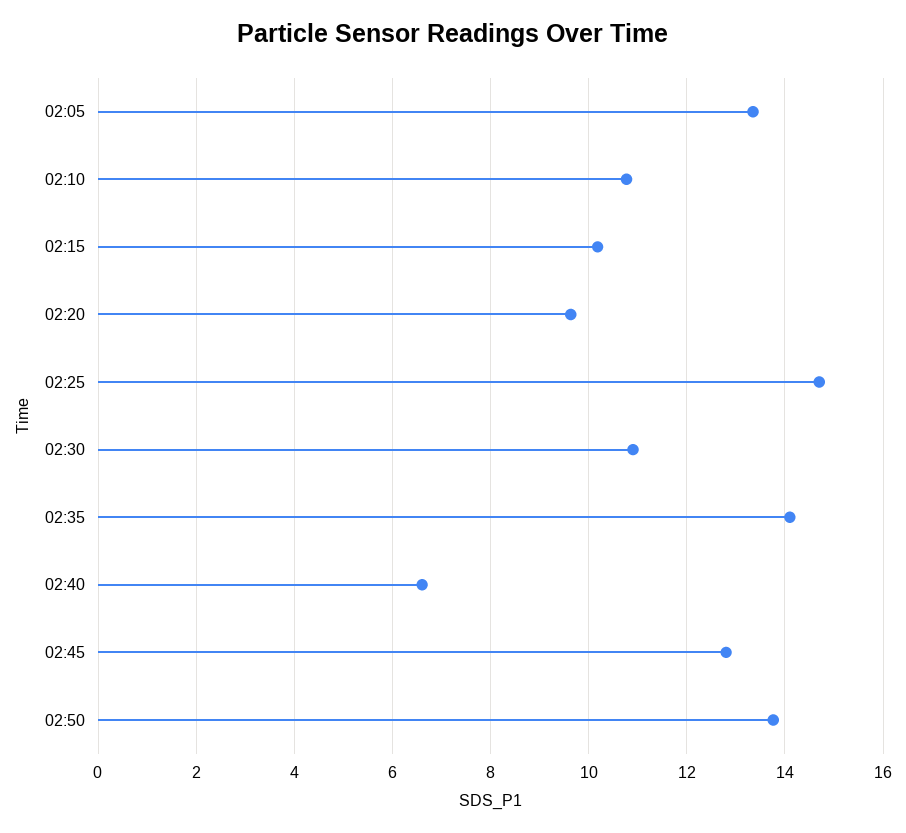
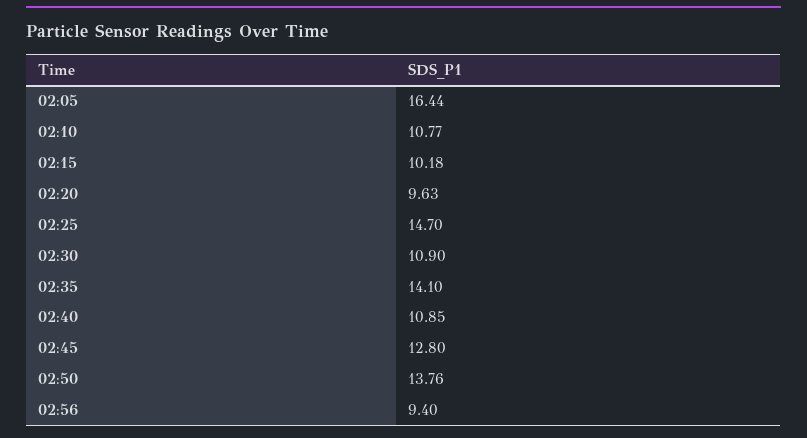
02:05: 13.4 -> 16.44
02:40: 6.6 -> 10.85
02:56: none -> 9.4

